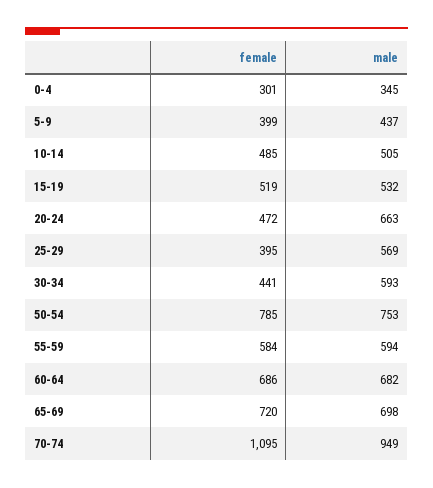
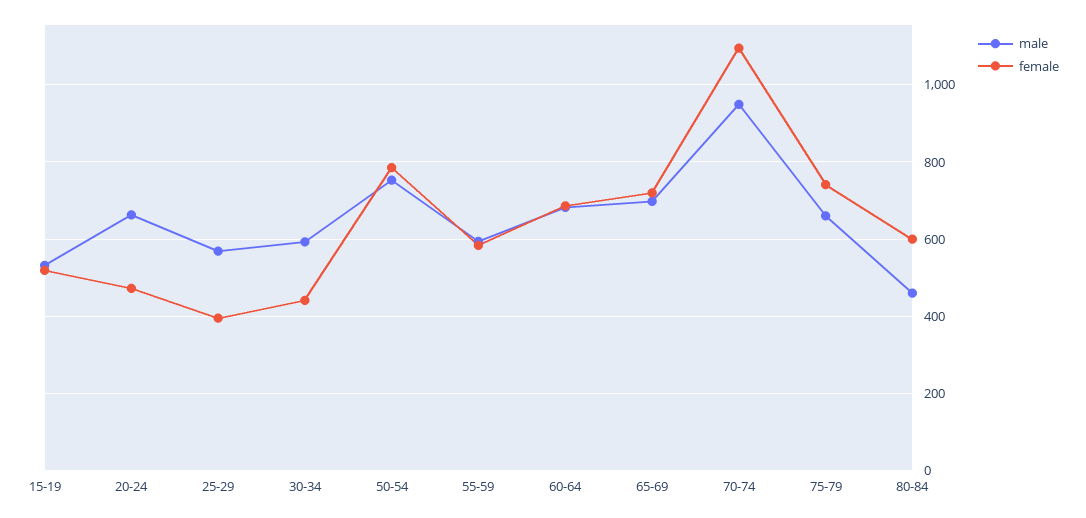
female, 0-4: 301 -> none
male, 0-4: 345 -> none
female, 5-9: 399 -> none
male, 5-9: 437 -> none
female, 10-14: 485 -> none
male, 10-14: 505 -> none
male, 75-79: none -> 660
female, 75-79: none -> 740
male, 80-84: none -> 460
female, 80-84: none -> 600

